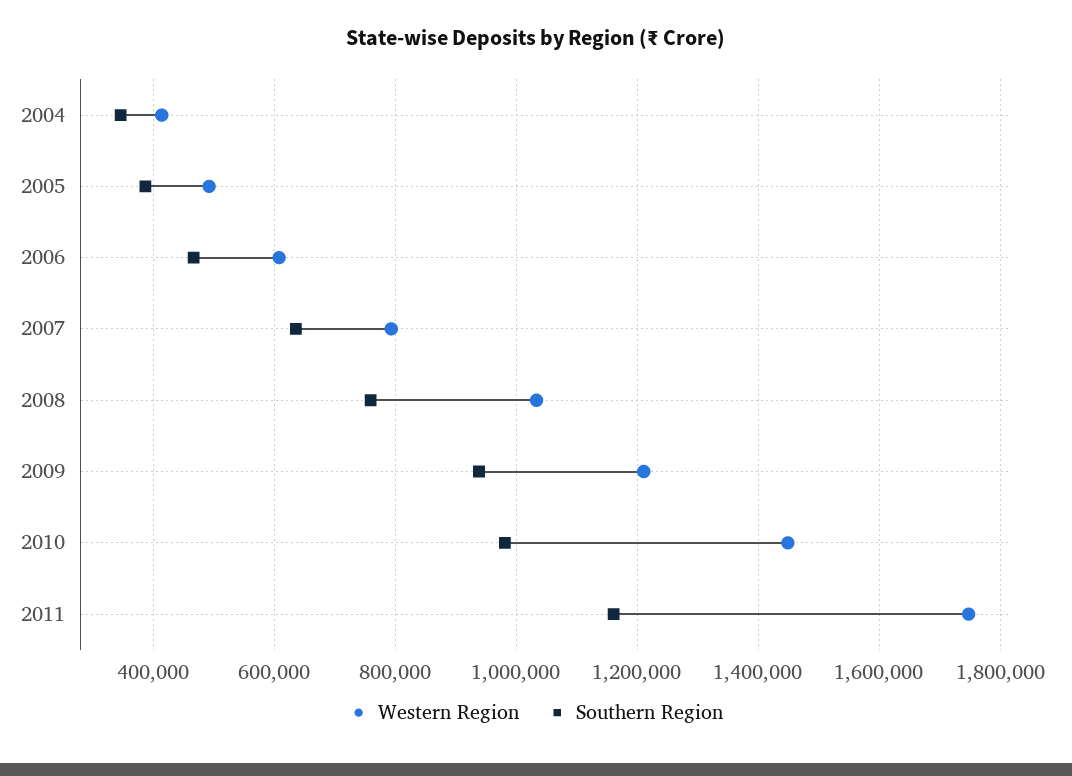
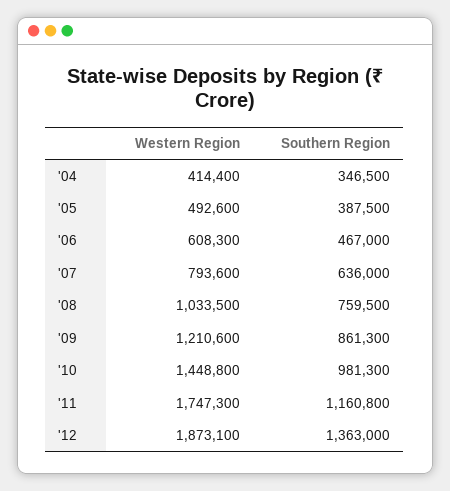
Southern Region, 2009: 940000 -> 861300
Western Region, '12: none -> 1873100
Southern Region, '12: none -> 1363000

